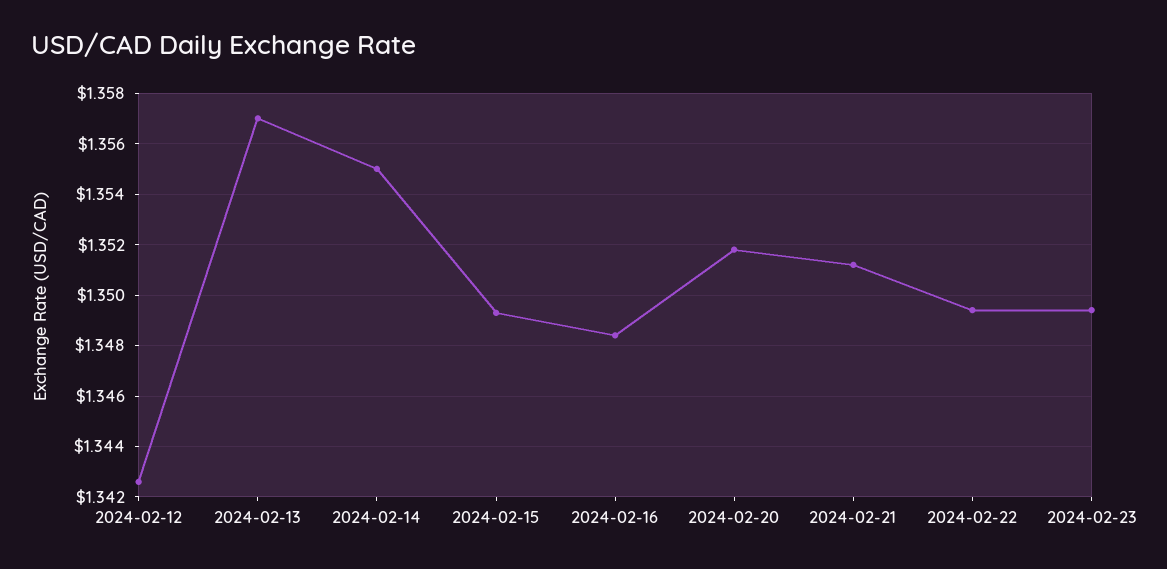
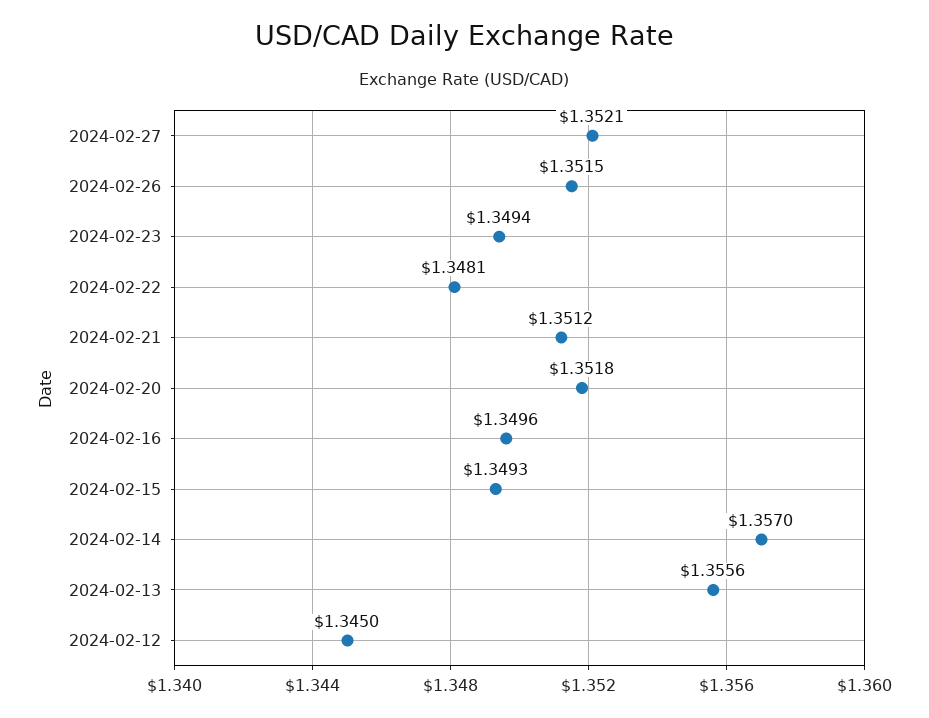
2024-02-12: 1.3425 -> 1.345
2024-02-13: 1.357 -> 1.3556
2024-02-14: 1.355 -> 1.357
2024-02-16: 1.3485 -> 1.3496
2024-02-22: 1.3495 -> 1.3481
2024-02-27: none -> 1.3521
2024-02-26: none -> 1.3515

